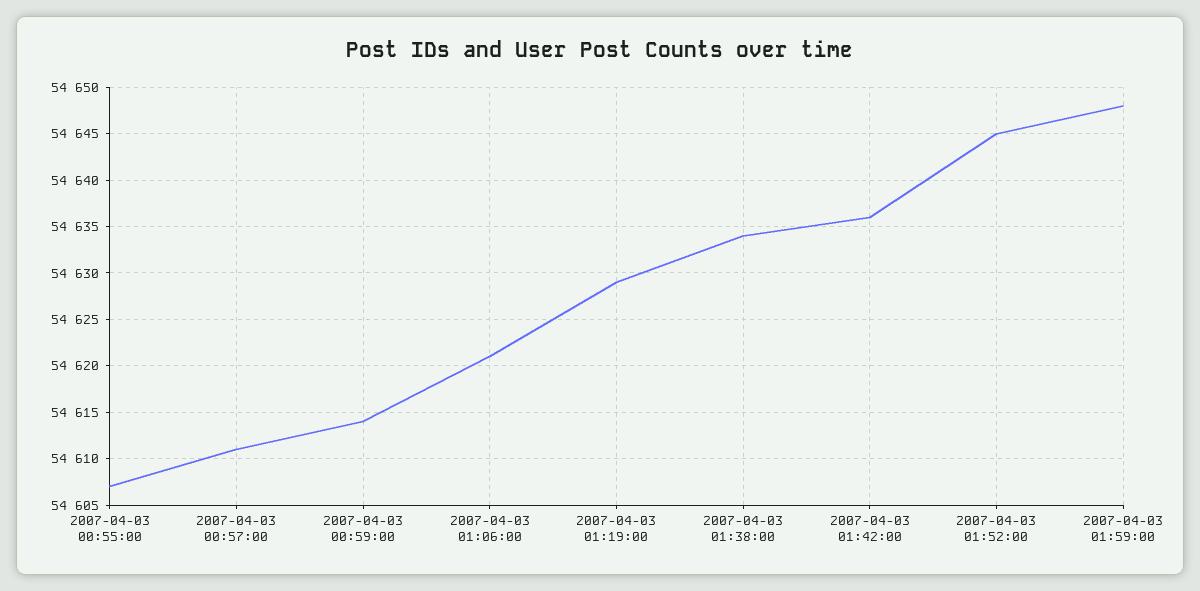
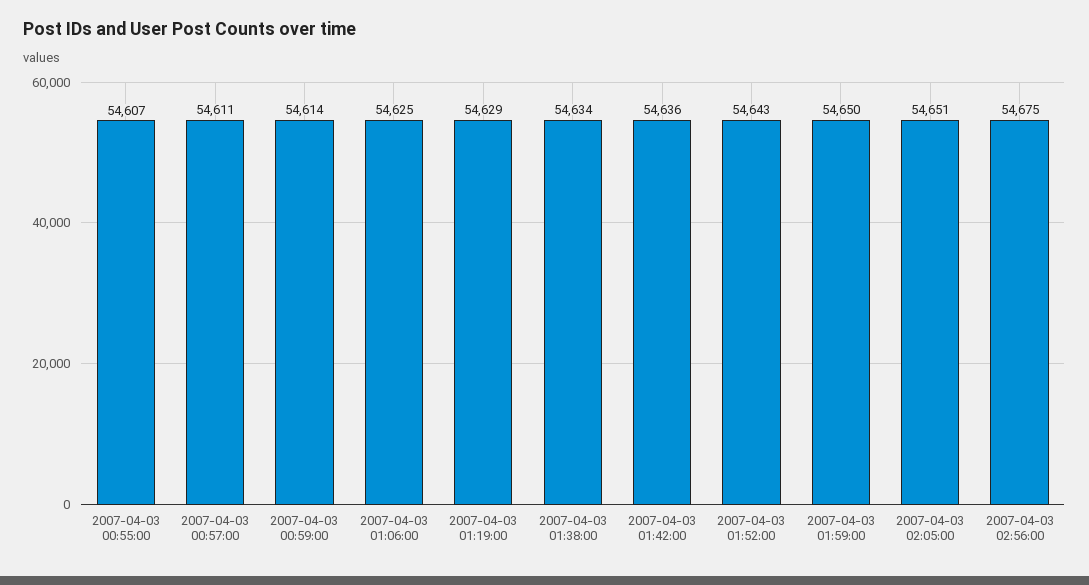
2007-04-03 01:06:00: 54621 -> 54625
2007-04-03 01:52:00: 54645 -> 54643
2007-04-03 01:59:00: 54648 -> 54650
2007-04-03 02:05:00: none -> 54651
2007-04-03 02:56:00: none -> 54675

